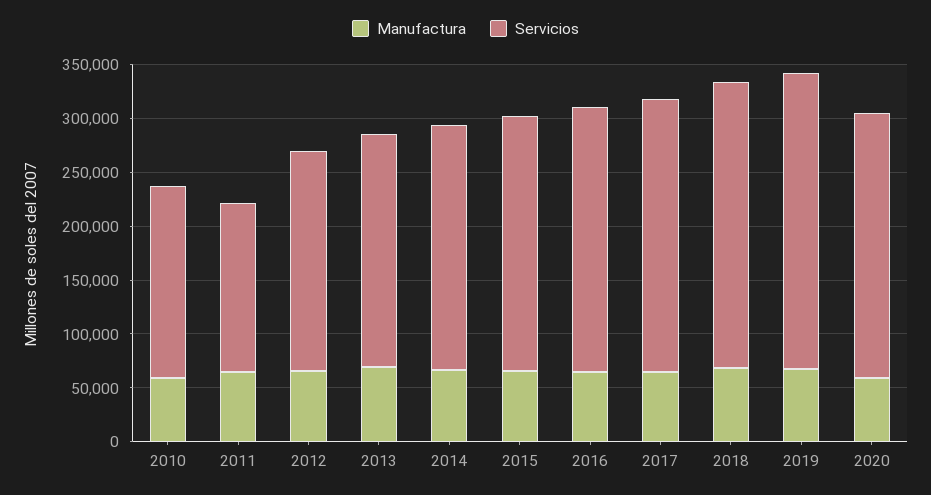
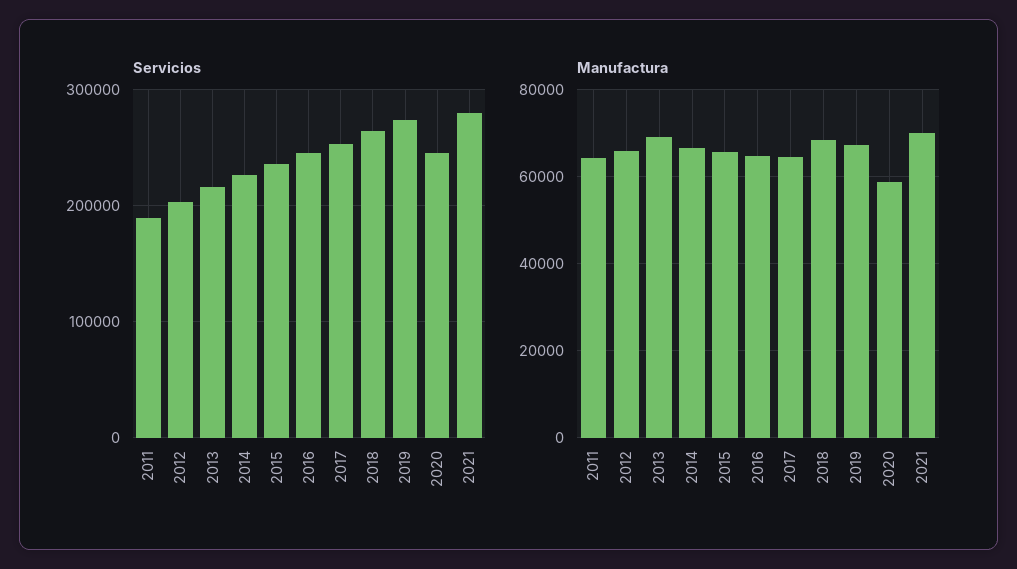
Manufactura, 2010: 60000 -> none
Servicios, 2010: 180000 -> none
Servicios, 2011: 160000 -> 190000
Servicios, 2021: none -> 280000
Manufactura, 2021: none -> 70000

